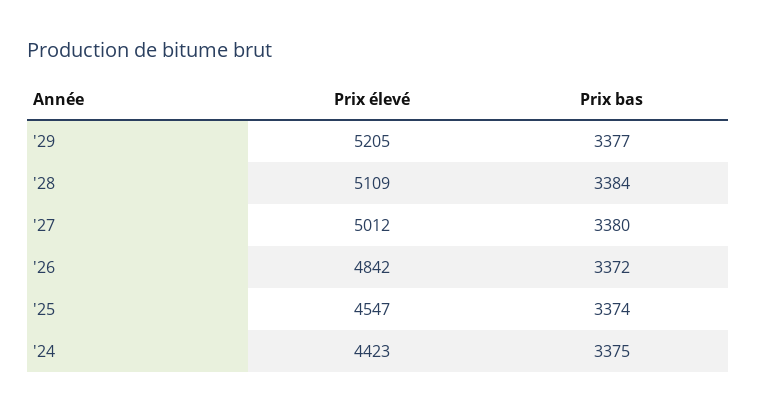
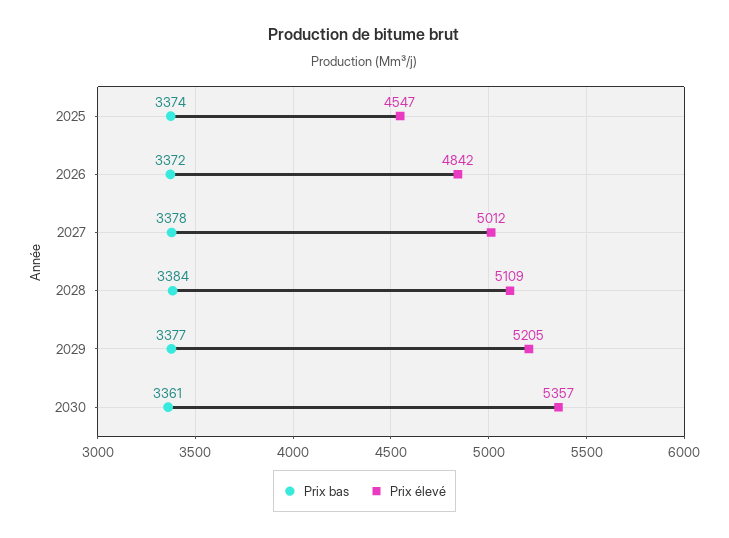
Prix bas, '27: 3380 -> 3378
Prix élevé, '24: 4423 -> none
Prix bas, '24: 3375 -> none
Prix bas, 2030: none -> 3361
Prix élevé, 2030: none -> 5357

